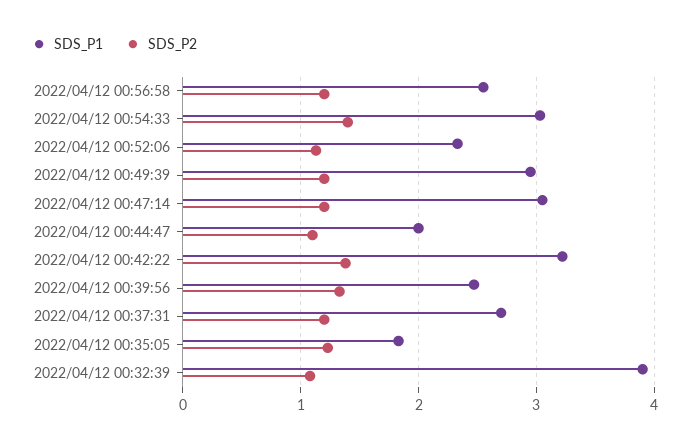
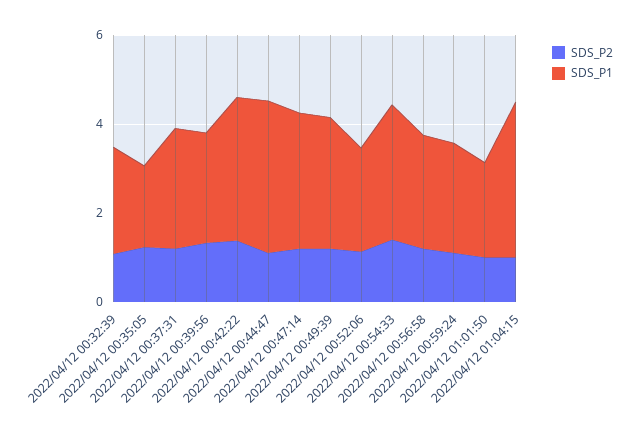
SDS_P1, 2022/04/12 00:44:47: 2 -> 3.5
SDS_P1, 2022/04/12 00:32:39: 3.9 -> 2.5
SDS_P2, 2022/04/12 00:59:24: none -> 1
SDS_P1, 2022/04/12 00:59:24: none -> 2.5
SDS_P2, 2022/04/12 01:01:50: none -> 1
SDS_P1, 2022/04/12 01:01:50: none -> 2
SDS_P2, 2022/04/12 01:04:15: none -> 1
SDS_P1, 2022/04/12 01:04:15: none -> 3.5

